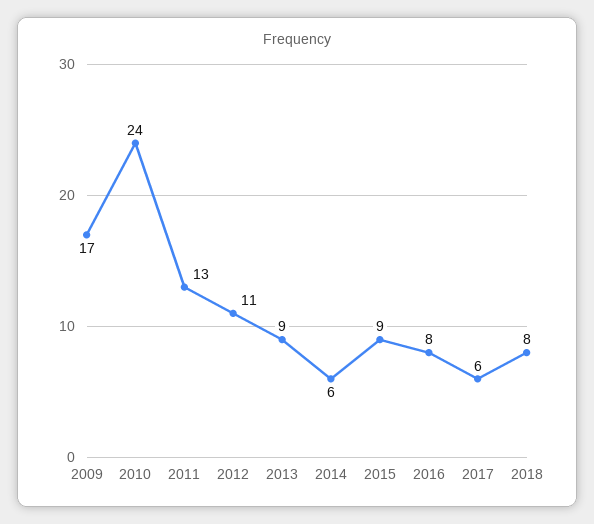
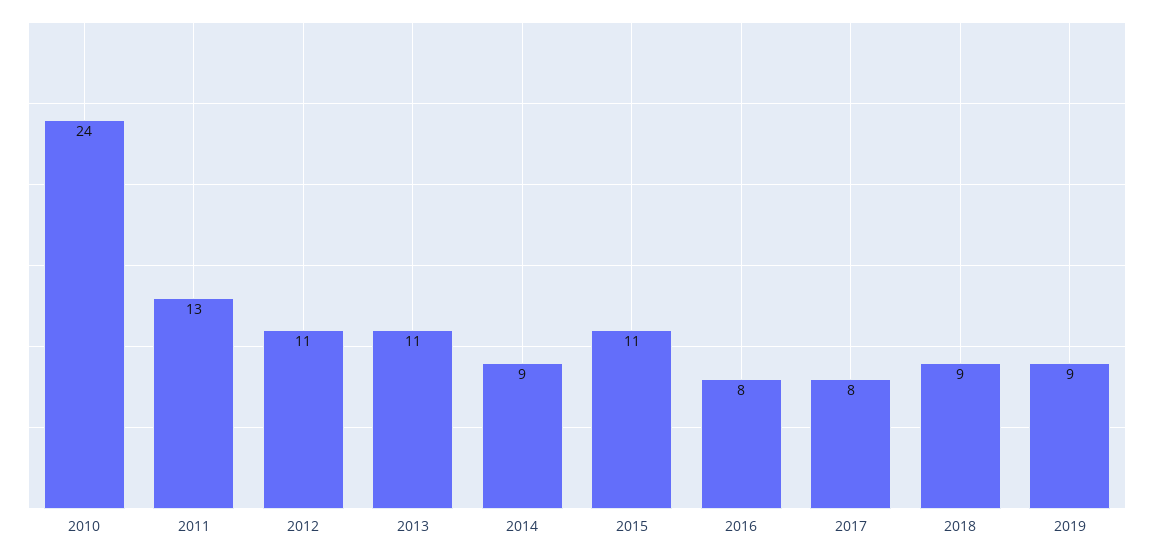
2009: 17 -> none
2013: 9 -> 11
2014: 6 -> 9
2015: 9 -> 11
2017: 6 -> 8
2018: 8 -> 9
2019: none -> 9

